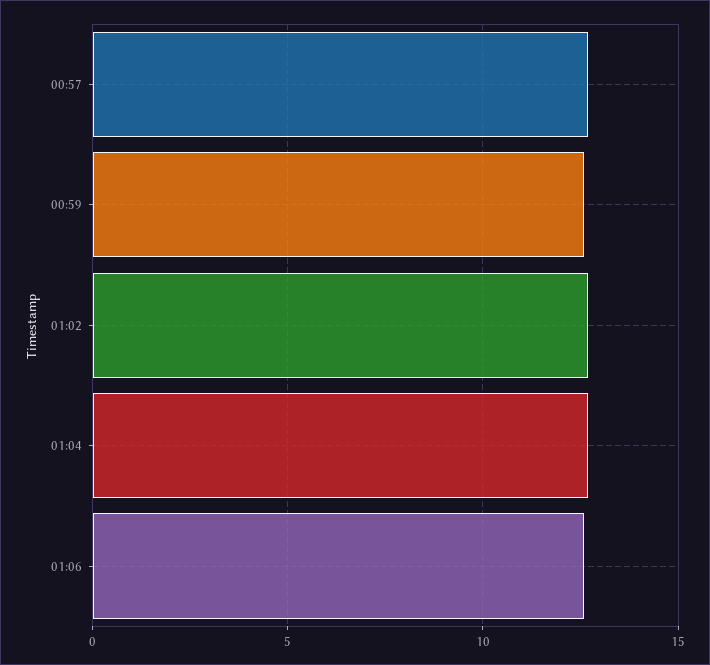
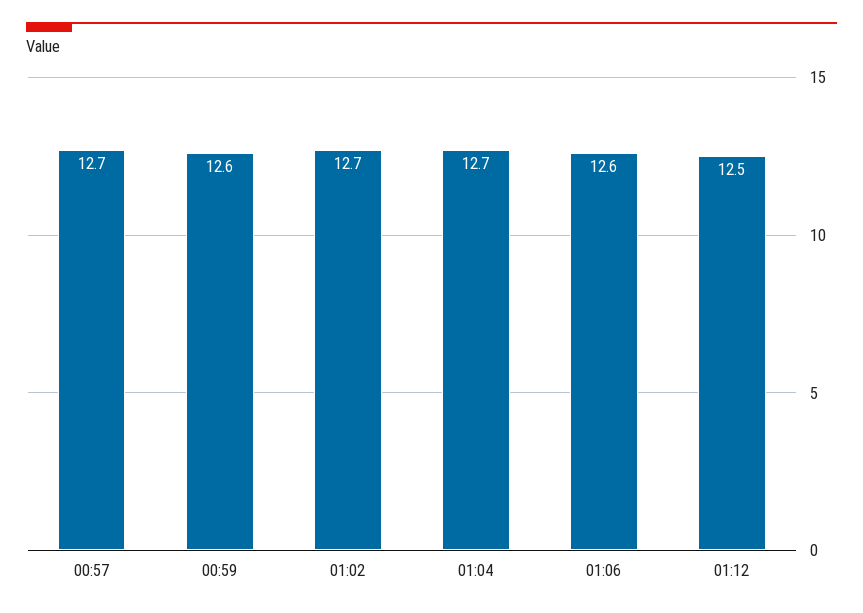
01:12: none -> 12.5

